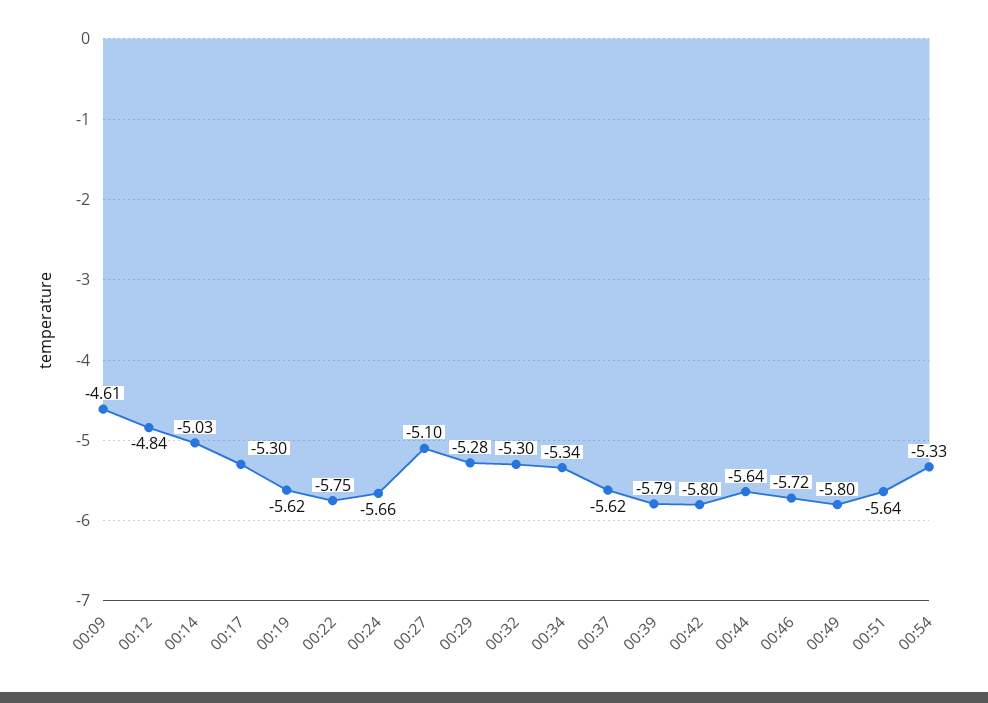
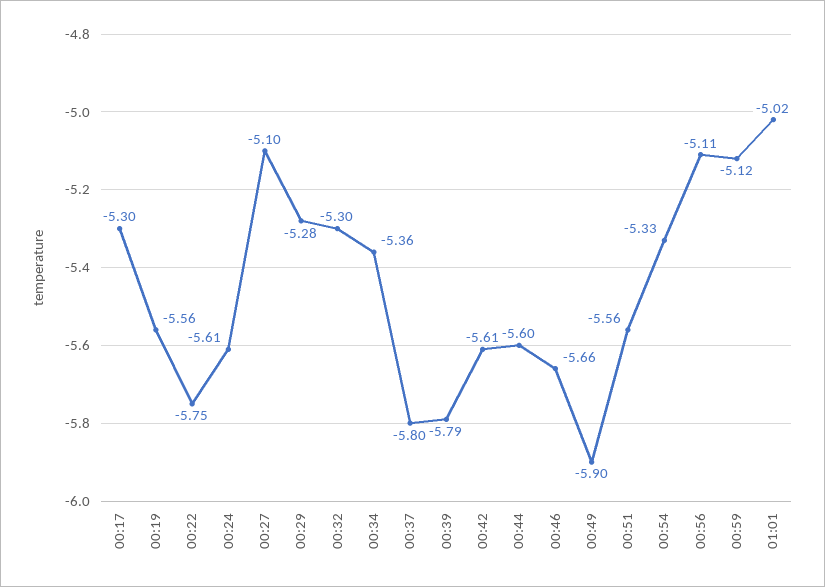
00:09: -4.61 -> none
00:12: -4.84 -> none
00:14: -5.03 -> none
00:19: -5.62 -> -5.56
00:24: -5.66 -> -5.61
00:34: -5.34 -> -5.36
00:37: -5.62 -> -5.8
00:42: -5.8 -> -5.61
00:44: -5.64 -> -5.6
00:46: -5.72 -> -5.66
00:49: -5.8 -> -5.9
00:51: -5.64 -> -5.56
00:56: none -> -5.11
00:59: none -> -5.12
01:01: none -> -5.02

